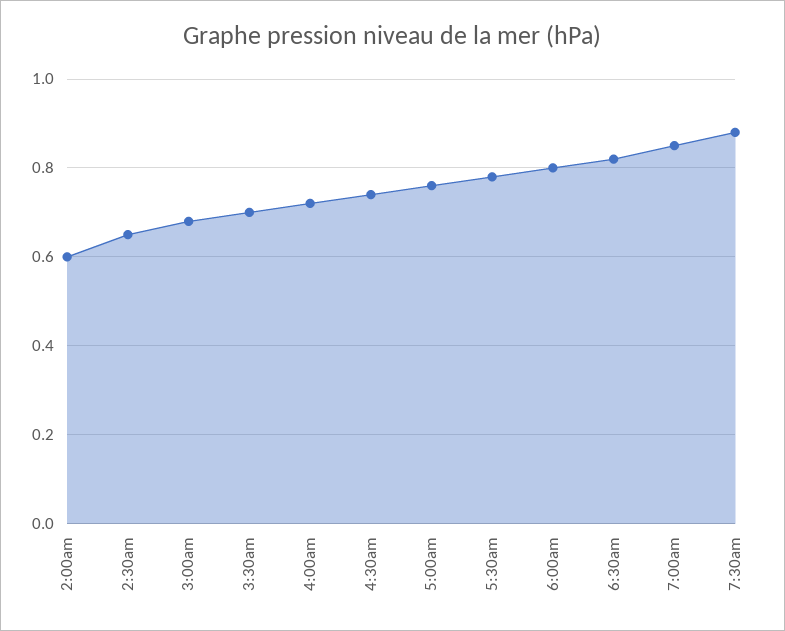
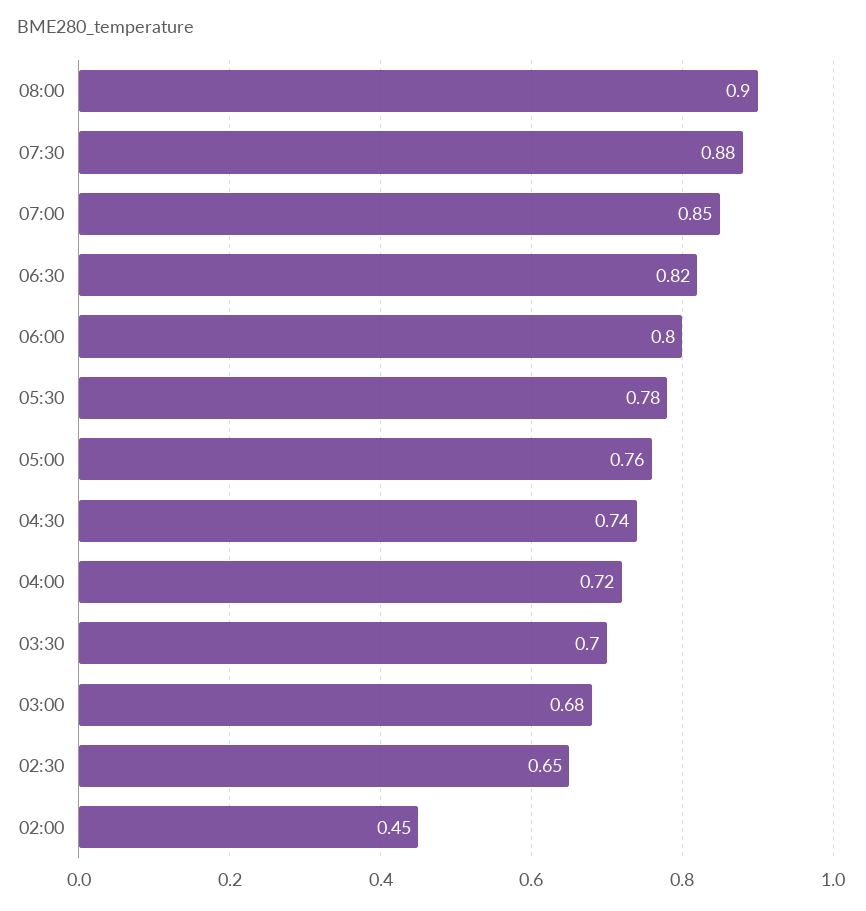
2:00am: 0.6 -> 0.45
08:00: none -> 0.9

